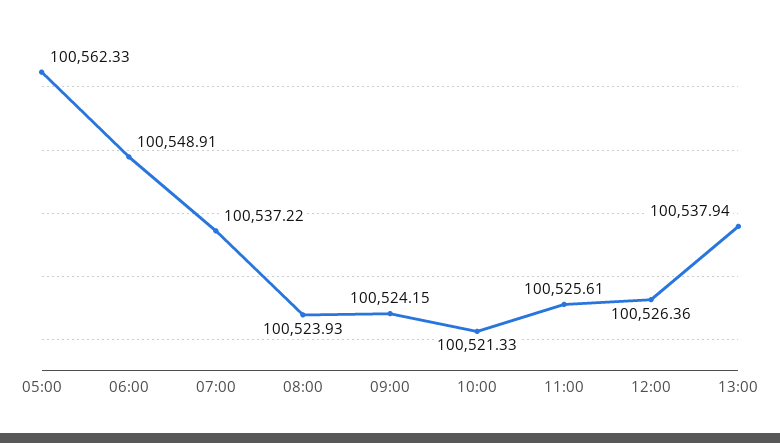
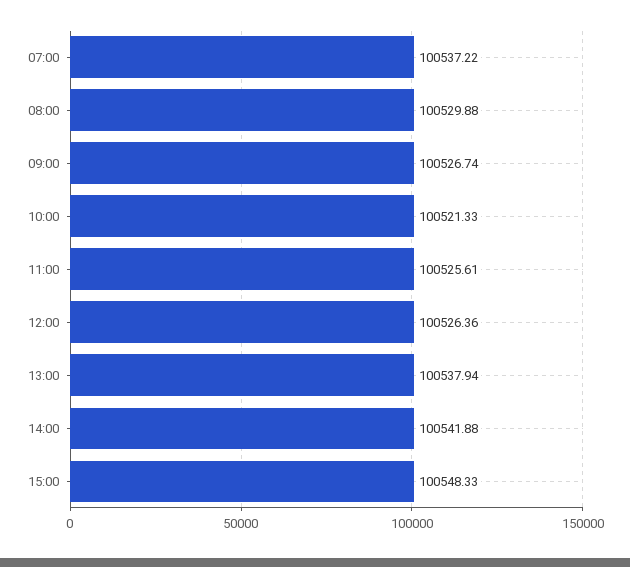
05:00: 100562.33 -> none
06:00: 100548.91 -> none
08:00: 100523.93 -> 100529.88
09:00: 100524.15 -> 100526.74
14:00: none -> 100541.88
15:00: none -> 100548.33

